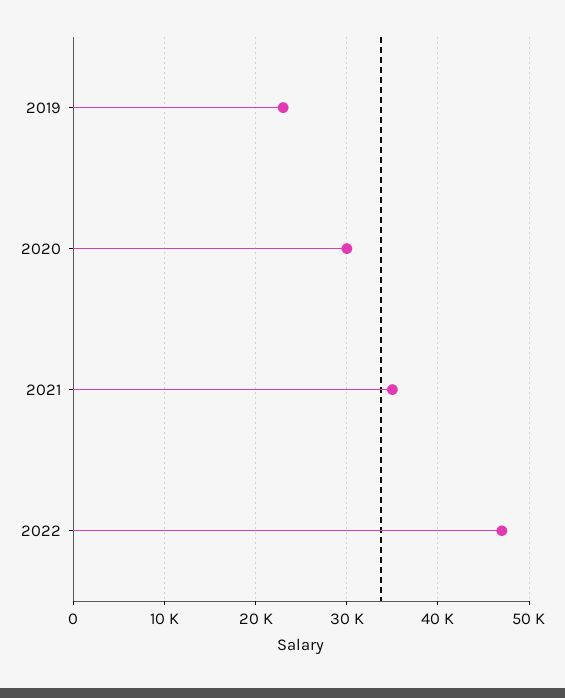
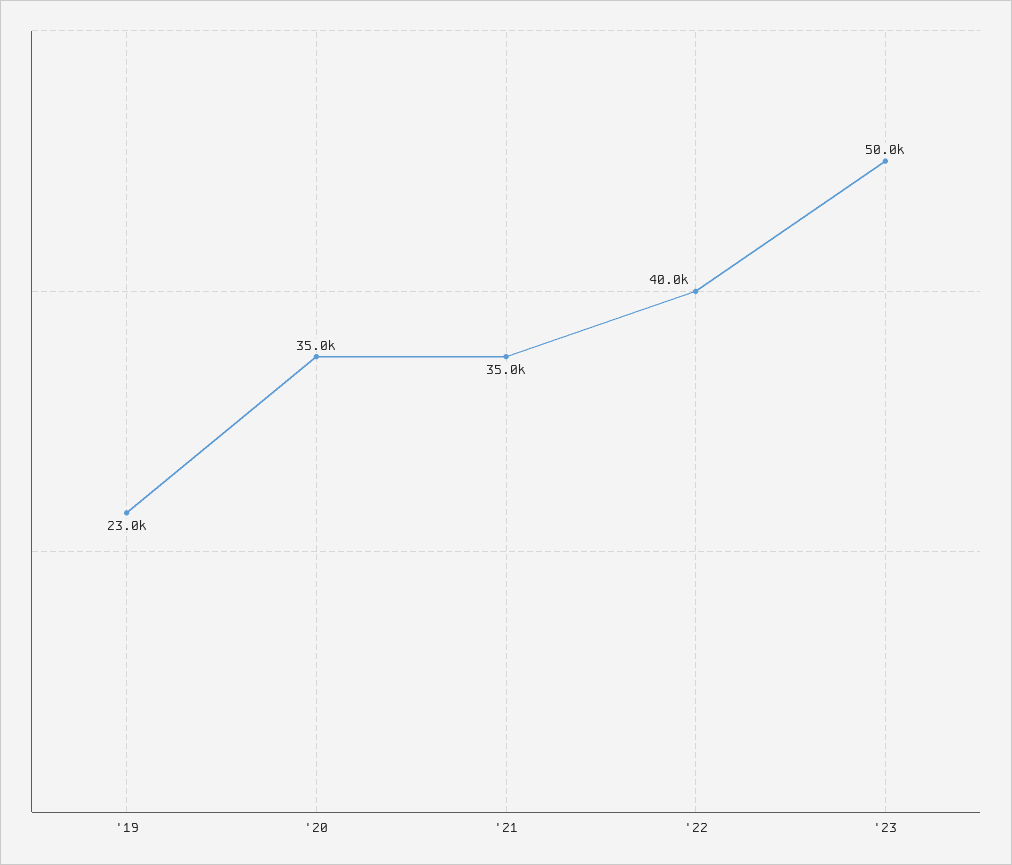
2020: 30000 -> 35000
2022: 47000 -> 40000
'23: none -> 50000

